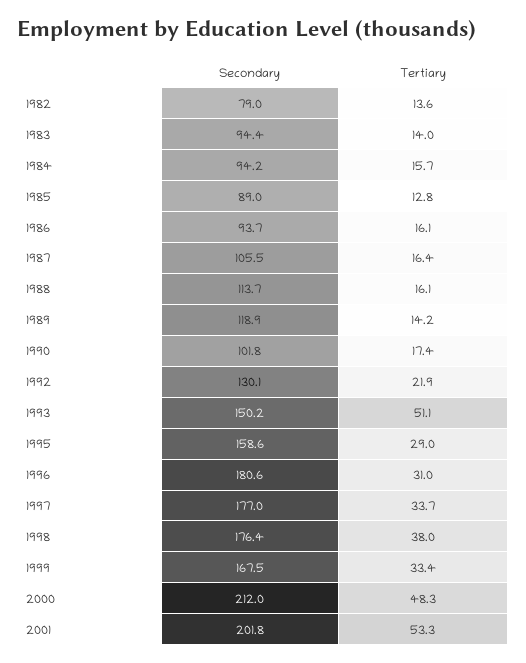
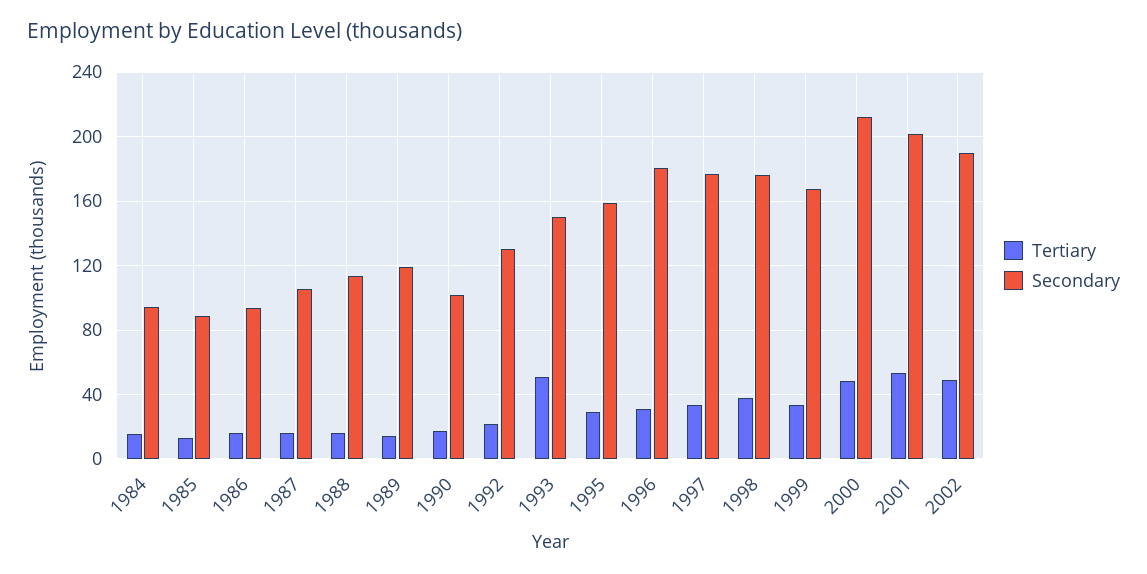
Secondary, 1982: 79 -> none
Tertiary, 1982: 13.6 -> none
Secondary, 1983: 94.4 -> none
Tertiary, 1983: 14 -> none
Tertiary, 2002: none -> 50
Secondary, 2002: none -> 190

